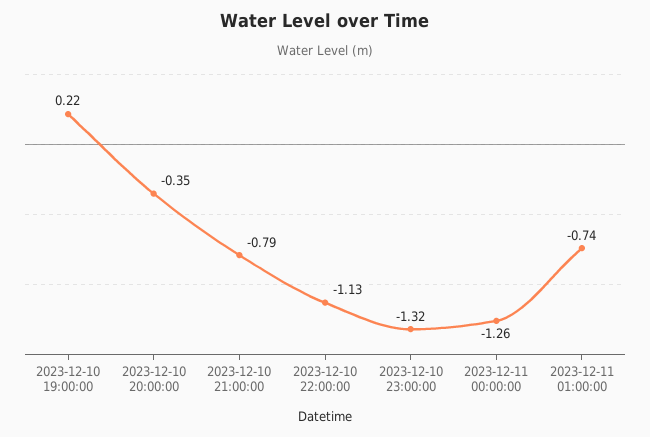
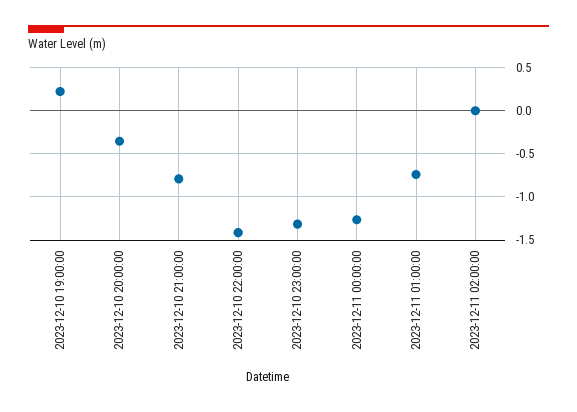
2023-12-10 22:00:00: -1.13 -> -1.4
2023-12-11 02:00:00: none -> 0

